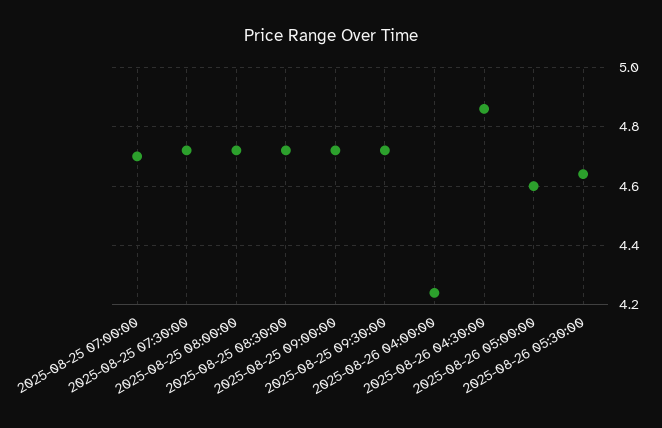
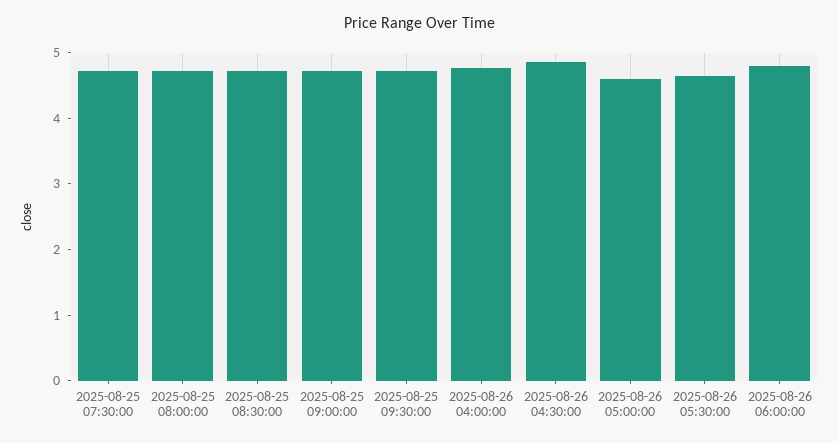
2025-08-25 07:00:00: 4.7 -> none
2025-08-26 04:00:00: 4.25 -> 4.8
2025-08-26 06:00:00: none -> 4.8

